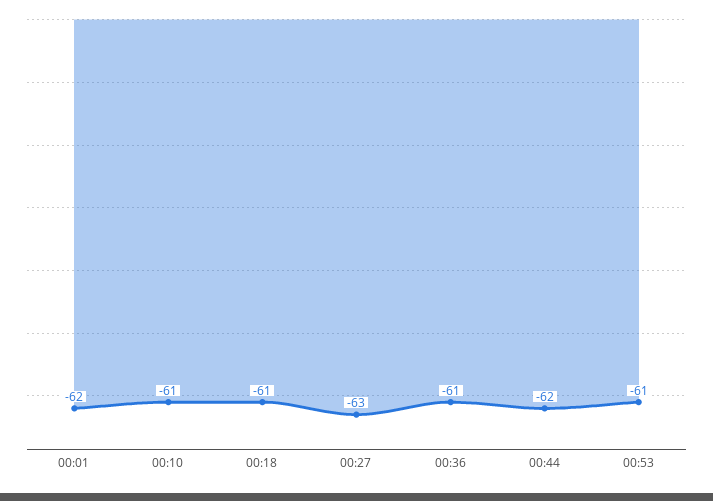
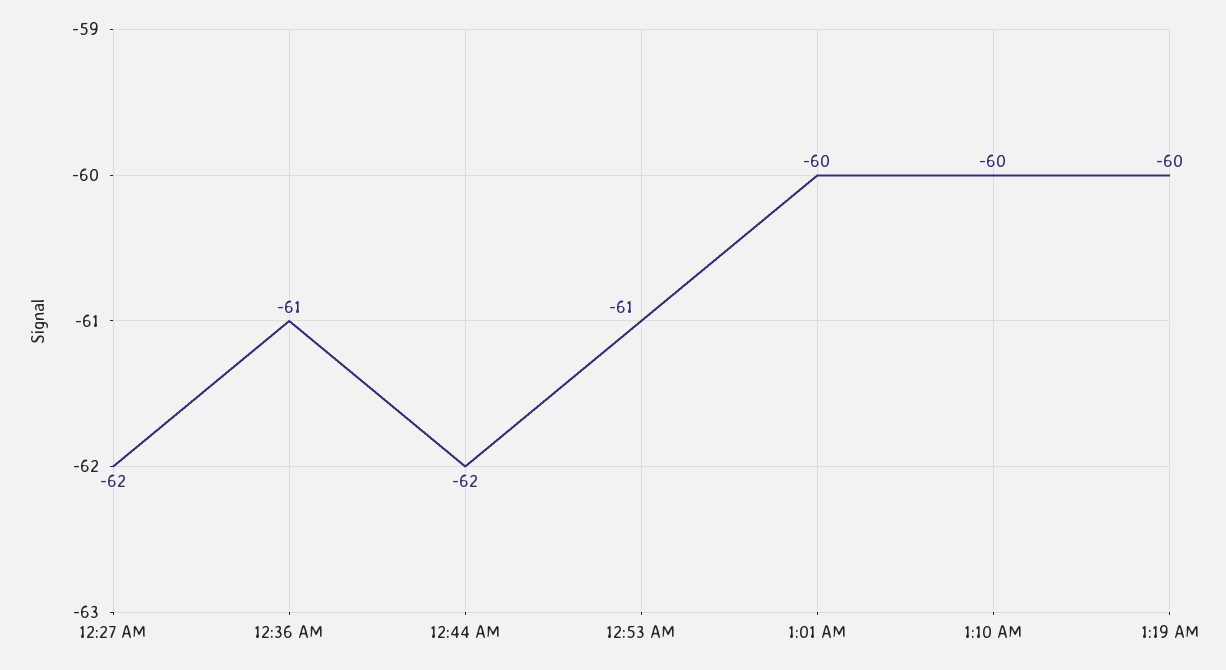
00:01: -62 -> none
00:10: -61 -> none
00:18: -61 -> none
00:27: -63 -> -62
1:01 AM: none -> -60
1:10 AM: none -> -60
1:19 AM: none -> -60

